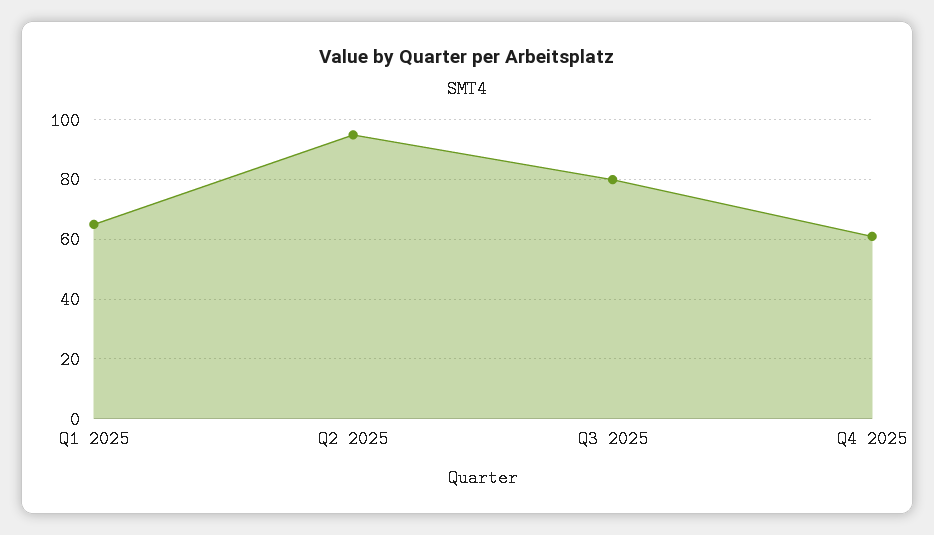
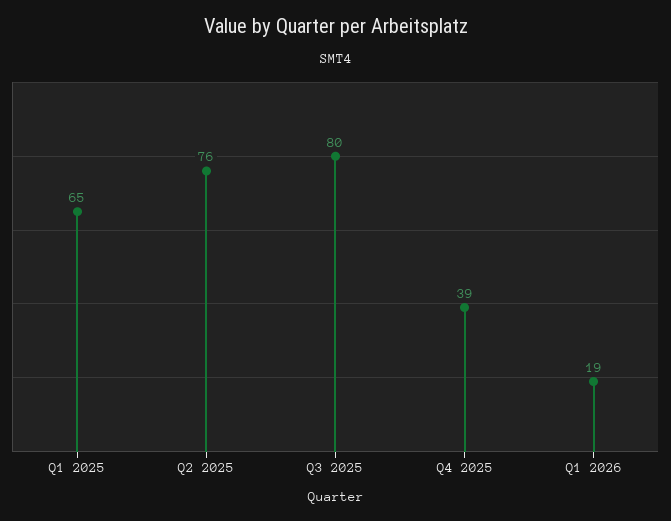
Q2 2025: 95 -> 76
Q4 2025: 60 -> 39
Q1 2026: none -> 19

